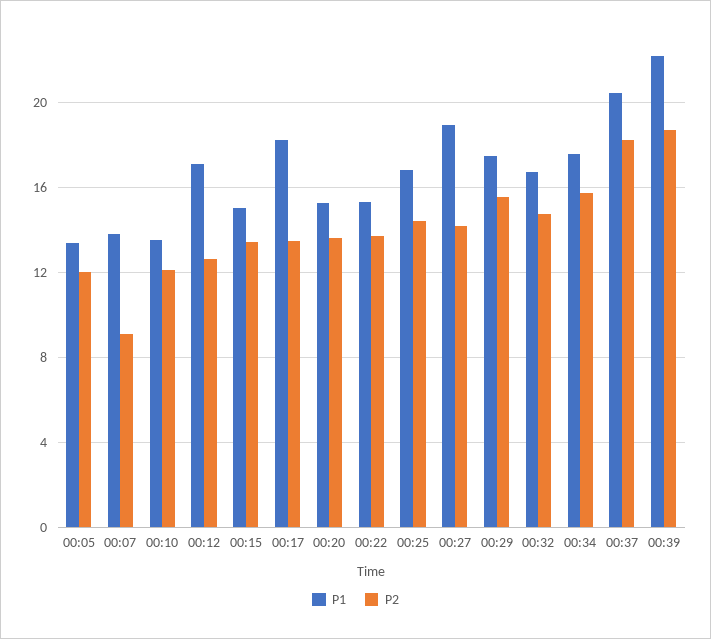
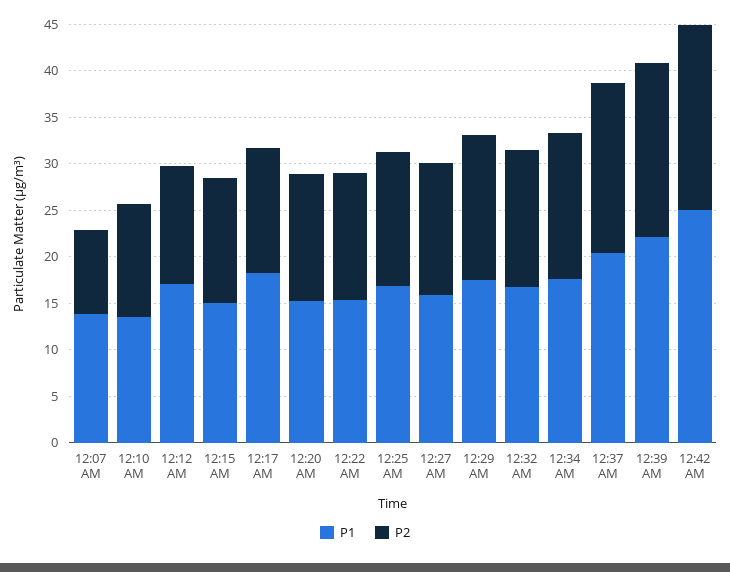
P1, 00:05: 13.5 -> none
P2, 00:05: 12 -> none
P1, 00:27: 19 -> 16
P1, 12:42 AM: none -> 25
P2, 12:42 AM: none -> 20

